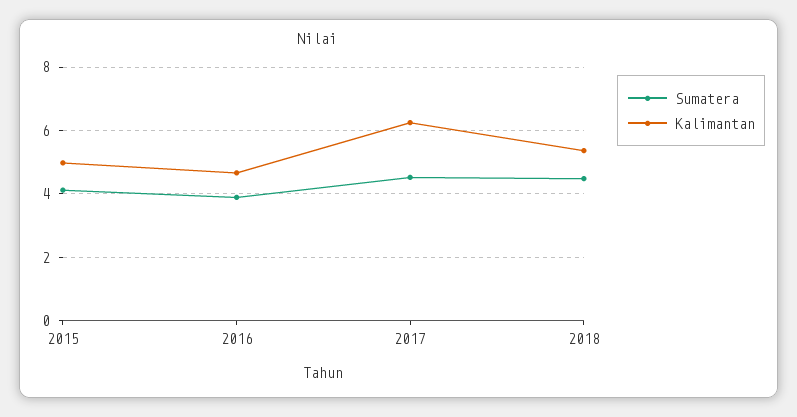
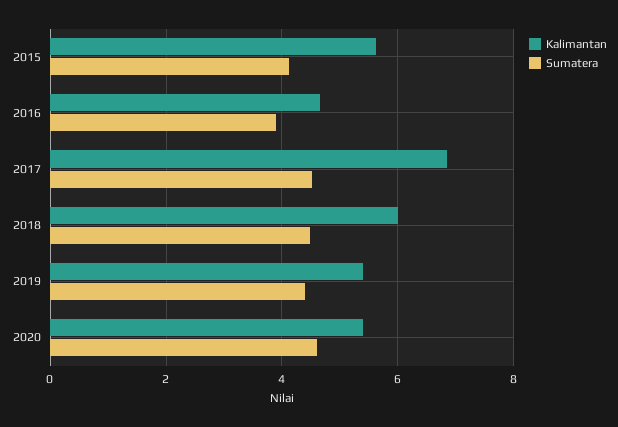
Kalimantan, 2015: 5 -> 5.6
Kalimantan, 2017: 6.2 -> 6.8
Kalimantan, 2018: 5.4 -> 6
Kalimantan, 2019: none -> 5.4
Sumatera, 2019: none -> 4.4
Kalimantan, 2020: none -> 5.4
Sumatera, 2020: none -> 4.6

